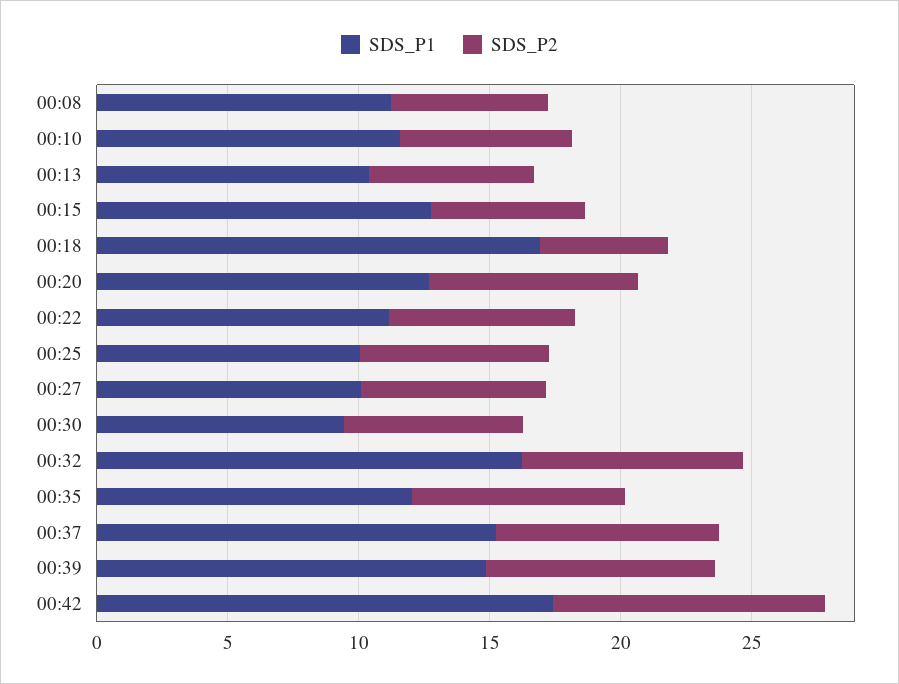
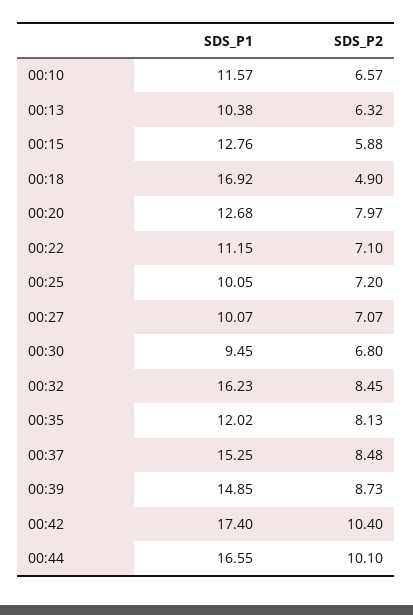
SDS_P1, 00:08: 11 -> none
SDS_P2, 00:08: 6 -> none
SDS_P1, 00:44: none -> 16.55
SDS_P2, 00:44: none -> 10.1

